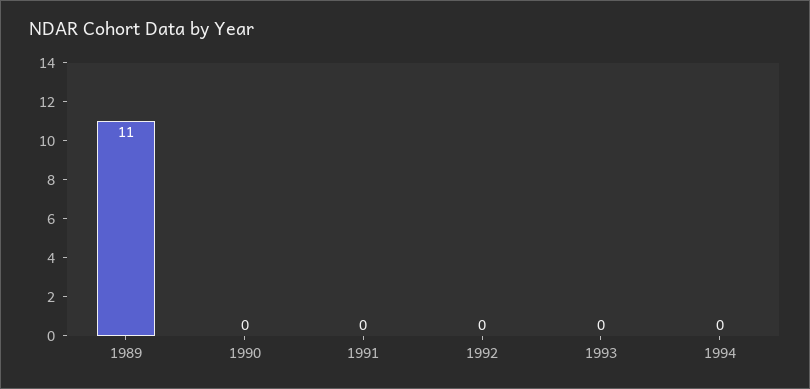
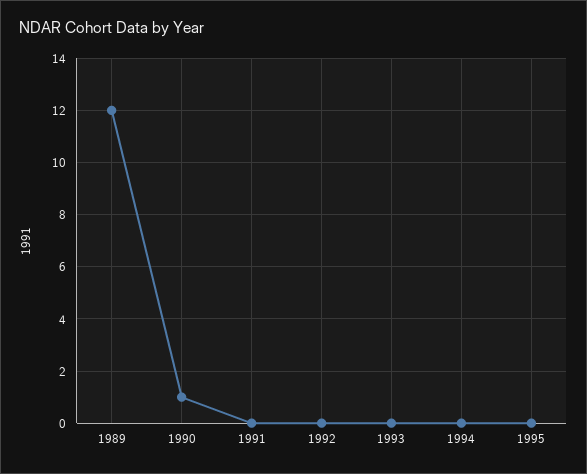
1989: 11 -> 12
1990: 0 -> 1
1995: none -> 0

